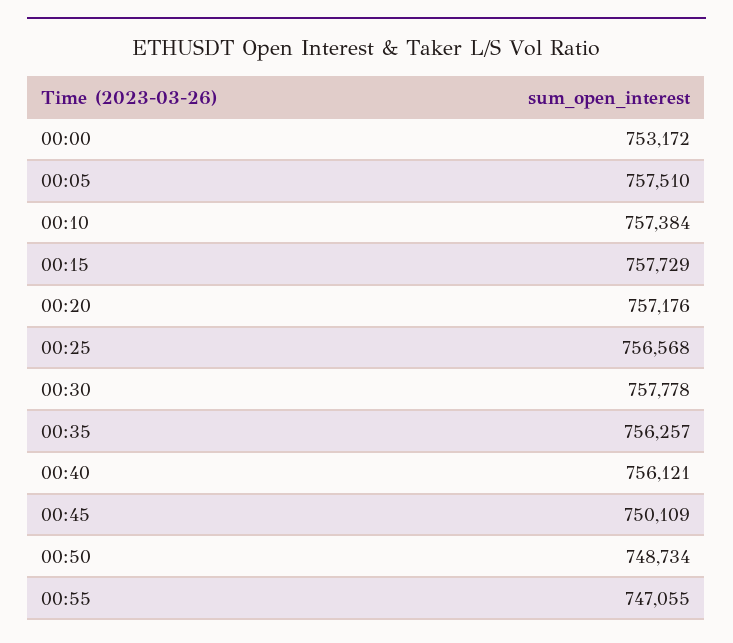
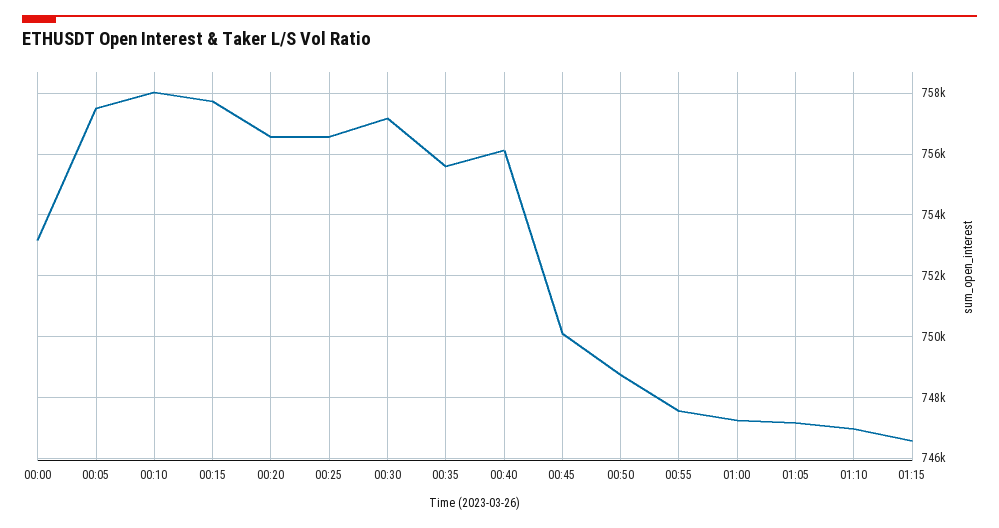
00:10: 757384 -> 758000
00:20: 757176 -> 756600
00:30: 757778 -> 757200
00:35: 756257 -> 755600
00:55: 747055 -> 747600
01:00: none -> 747200
01:05: none -> 747200
01:10: none -> 747000
01:15: none -> 746600

